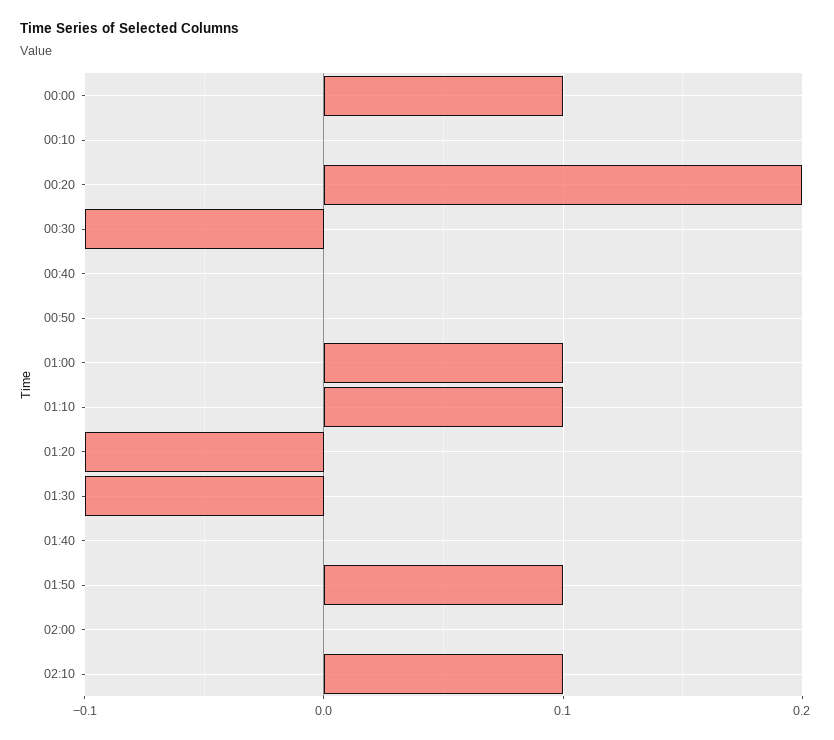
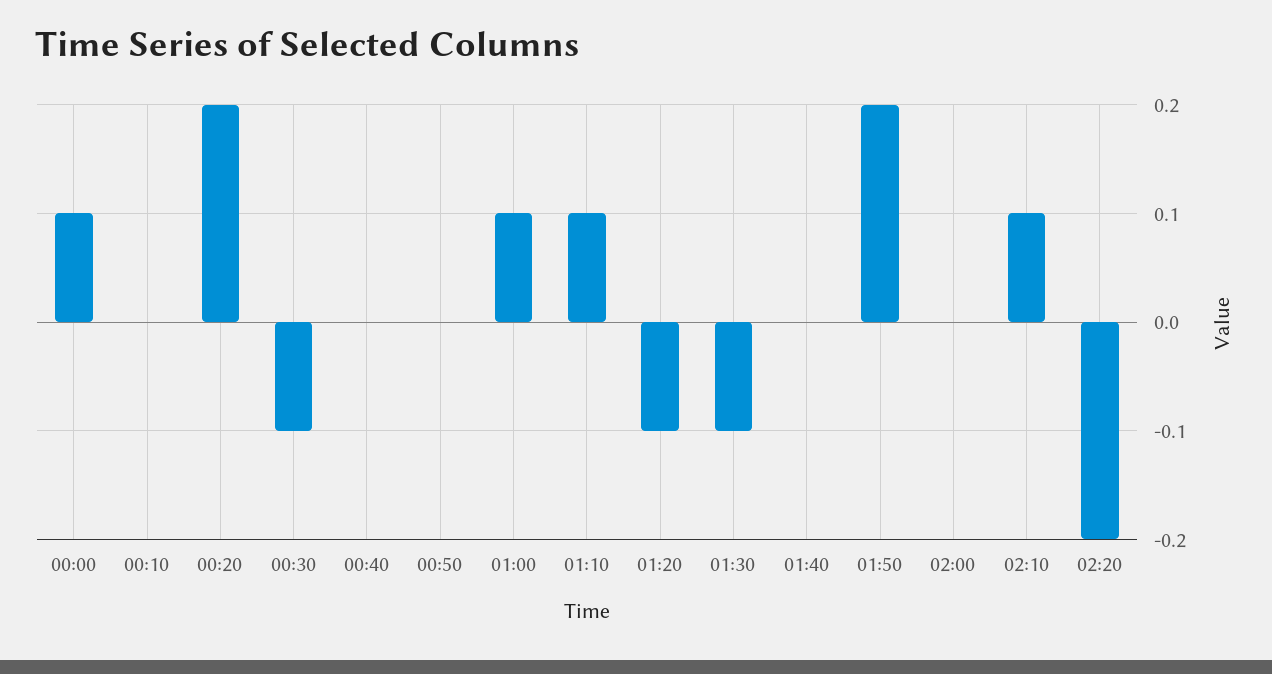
01:50: 0.1 -> 0.2
02:20: none -> -0.2

